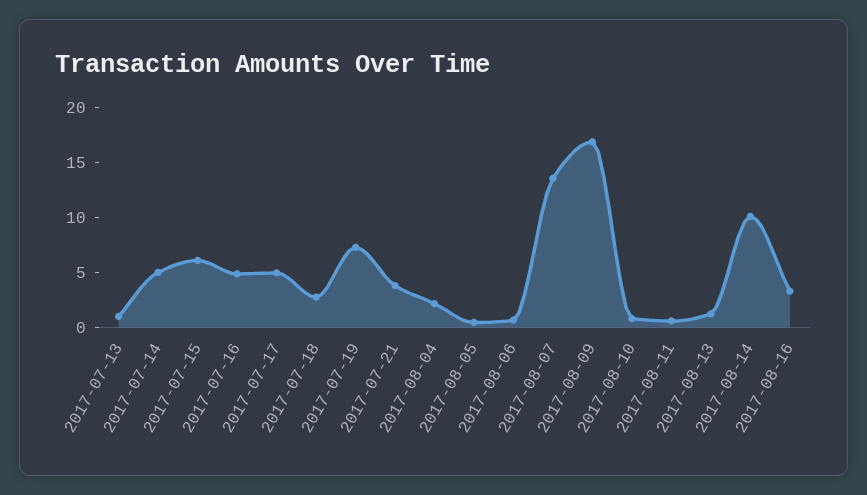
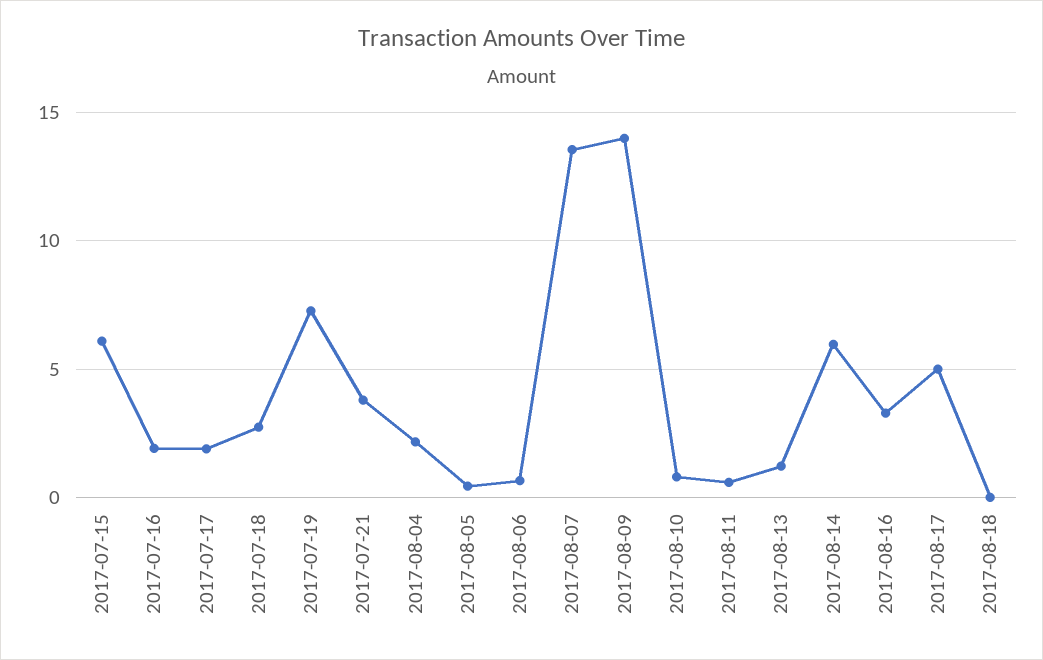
2017-07-13: 1 -> none
2017-07-14: 5 -> none
2017-07-16: 5 -> 2
2017-07-17: 5 -> 2
2017-08-09: 17 -> 14
2017-08-14: 10 -> 6
2017-08-17: none -> 5
2017-08-18: none -> 0

